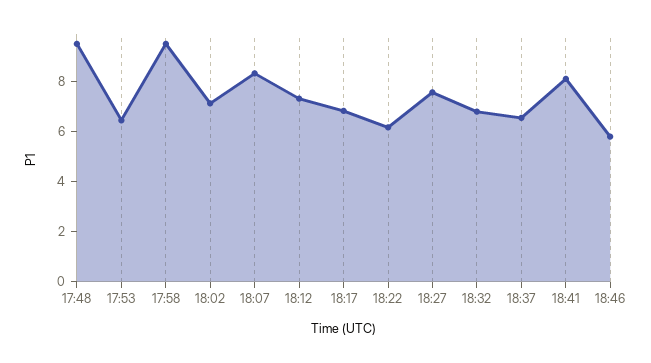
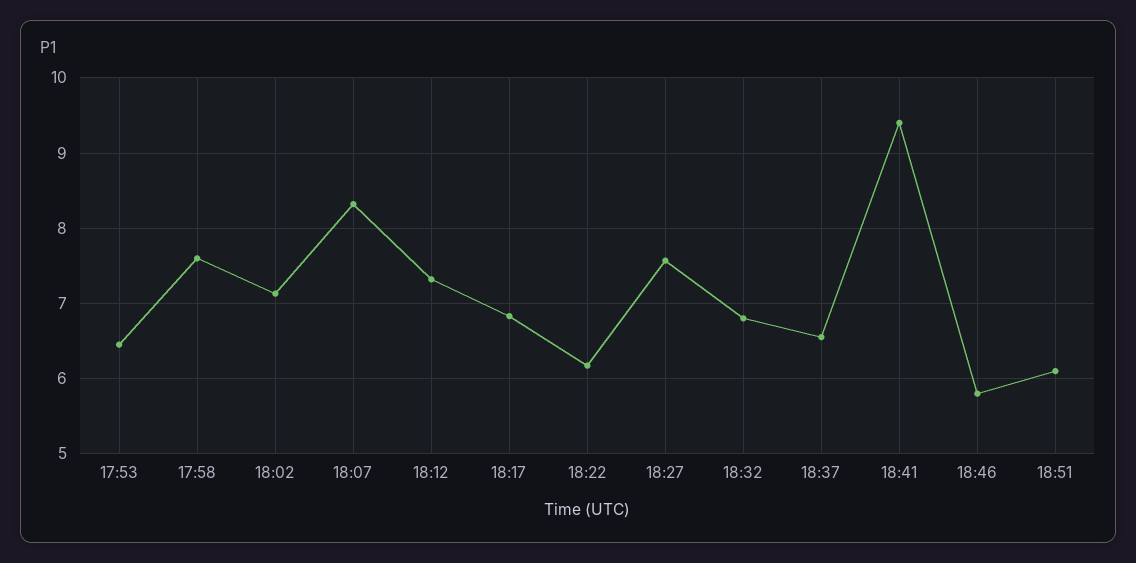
17:48: 9.5 -> none
17:58: 9.5 -> 7.6
18:41: 8 -> 9.4
18:51: none -> 6.1

